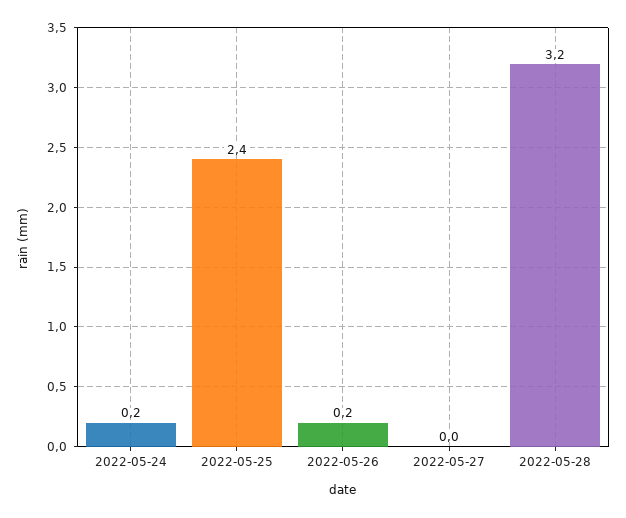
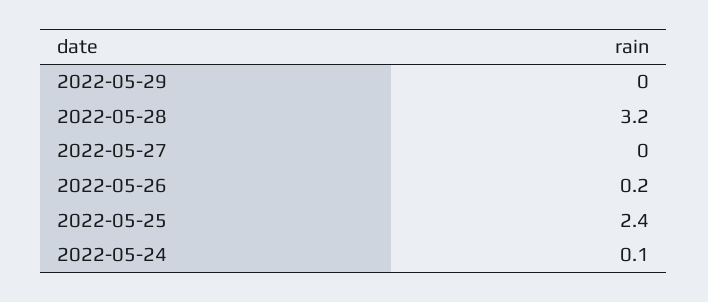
2022-05-24: 0.2 -> 0.1
2022-05-29: none -> 0

